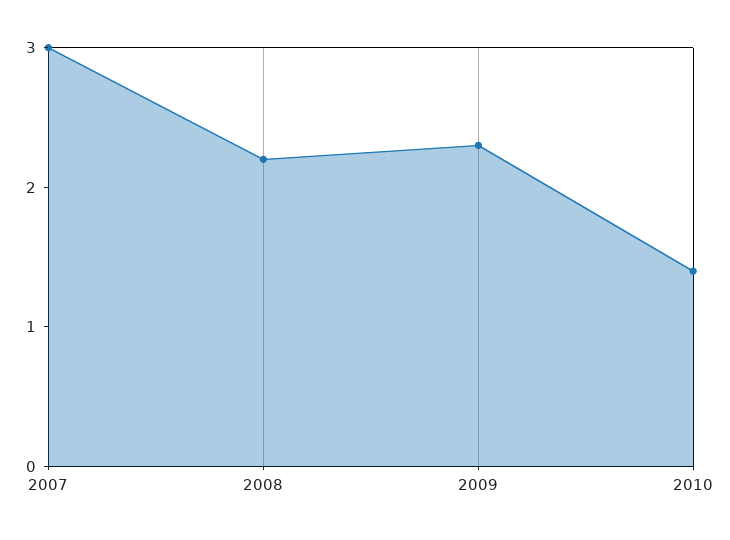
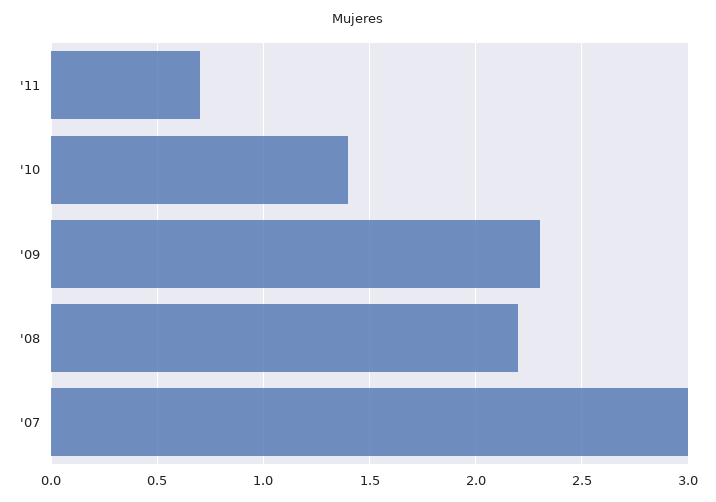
'11: none -> 0.7

